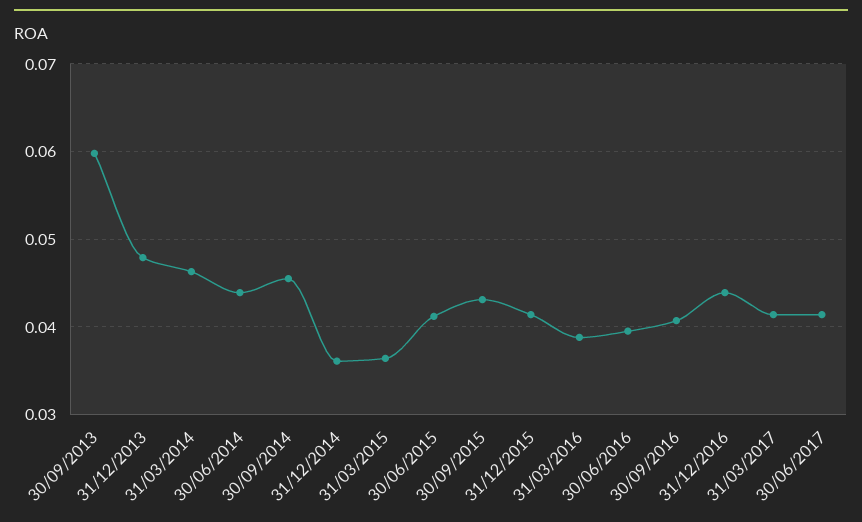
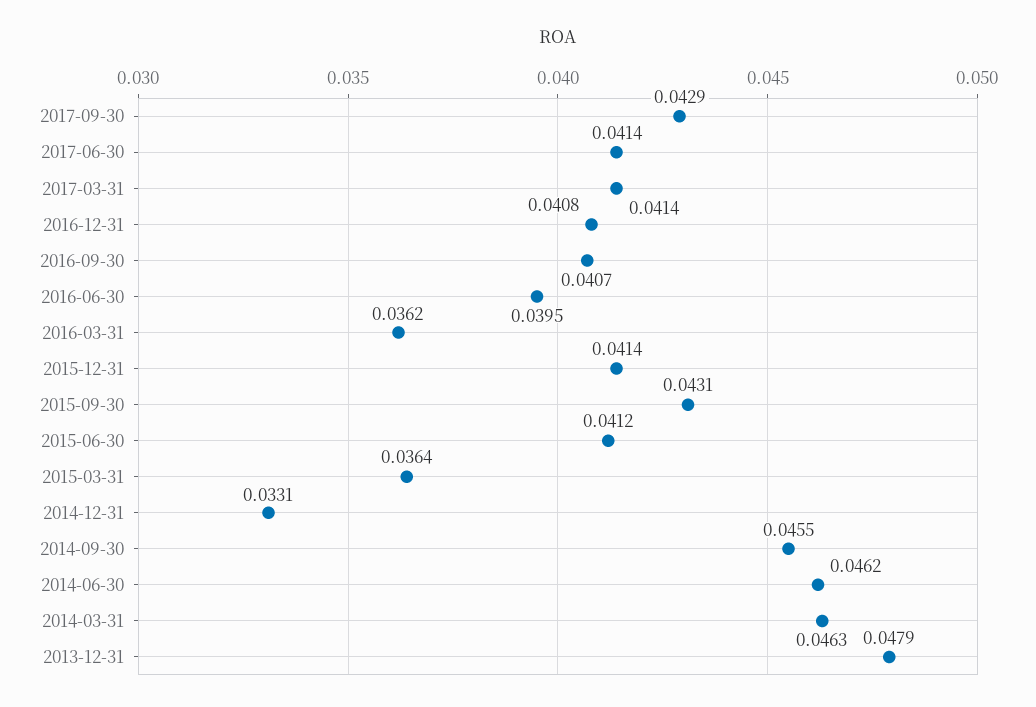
30/09/2013: 0.06 -> none
30/06/2014: 0.044 -> 0.0462
31/12/2014: 0.036 -> 0.0331
31/03/2016: 0.039 -> 0.0362
31/12/2016: 0.044 -> 0.0408
2017-09-30: none -> 0.0429

